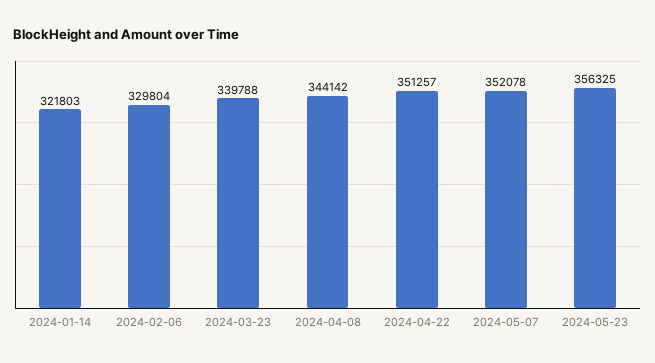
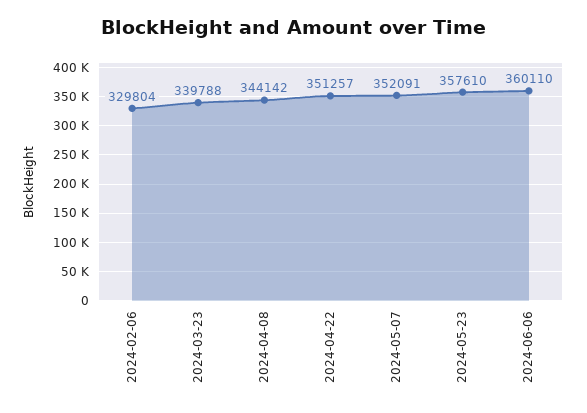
2024-01-14: 321803 -> none
2024-05-07: 352078 -> 352091
2024-05-23: 356325 -> 357610
2024-06-06: none -> 360110

